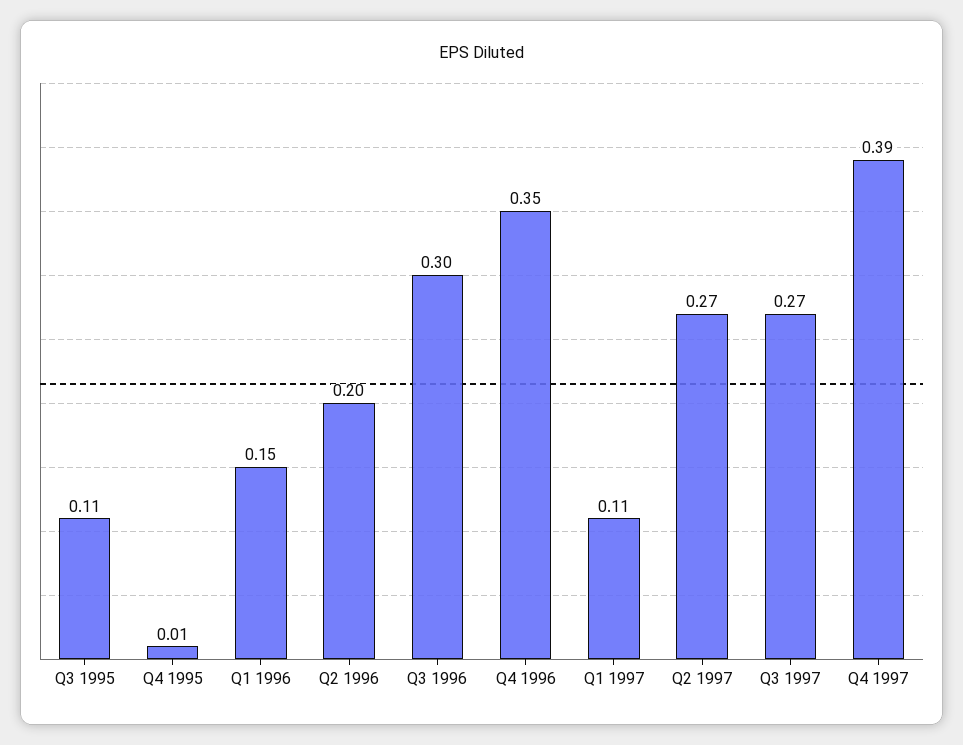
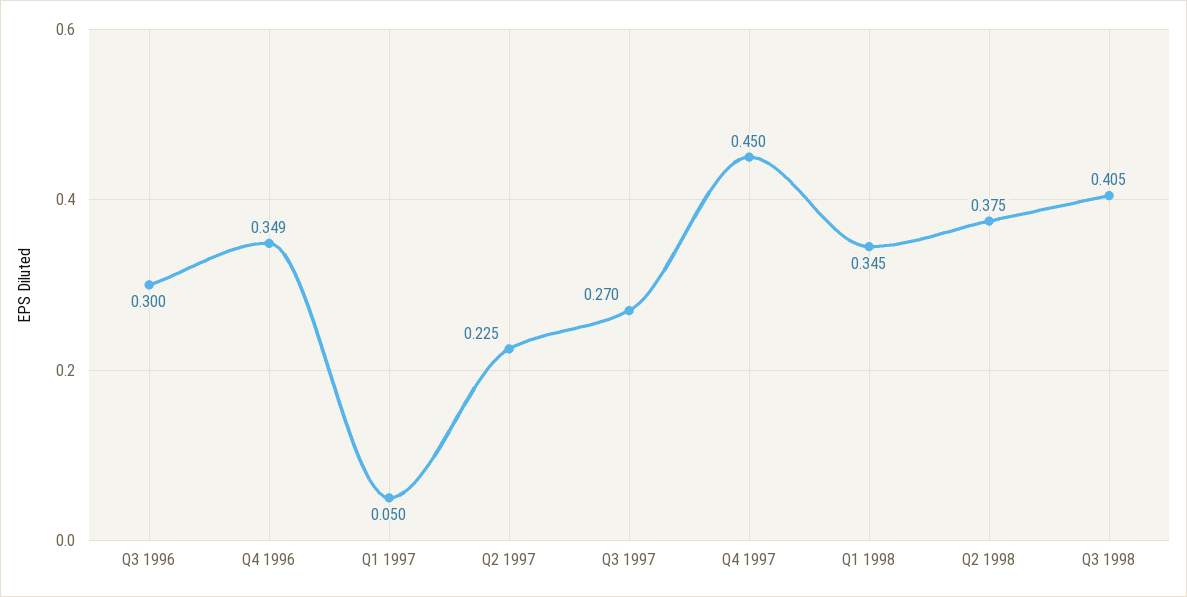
Q3 1995: 0.11 -> none
Q4 1995: 0.01 -> none
Q1 1996: 0.15 -> none
Q2 1996: 0.2 -> none
Q1 1997: 0.11 -> 0.05
Q2 1997: 0.27 -> 0.225
Q4 1997: 0.39 -> 0.45
Q1 1998: none -> 0.345
Q2 1998: none -> 0.375
Q3 1998: none -> 0.405

